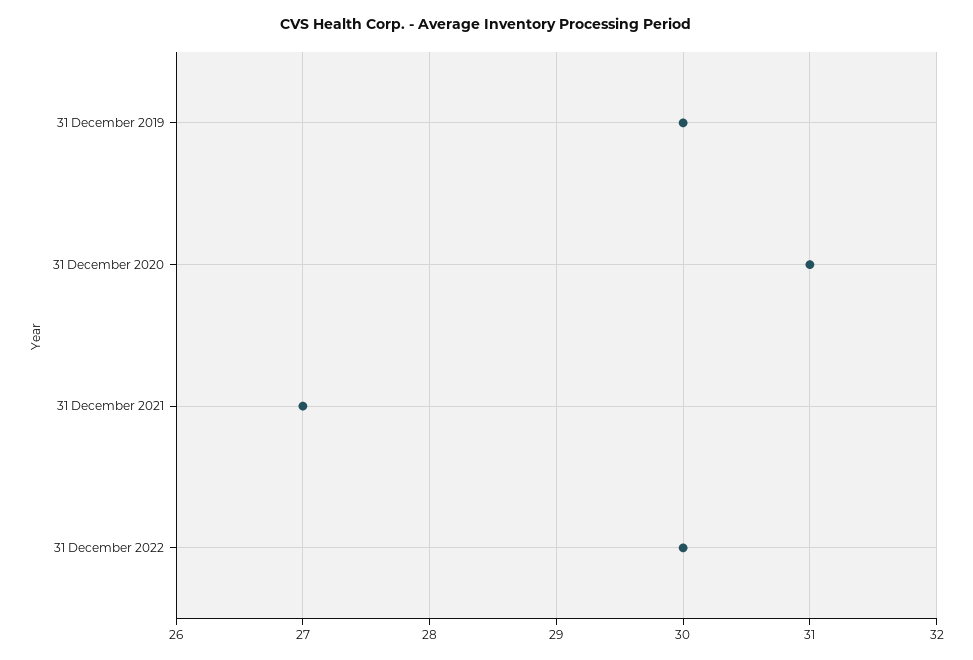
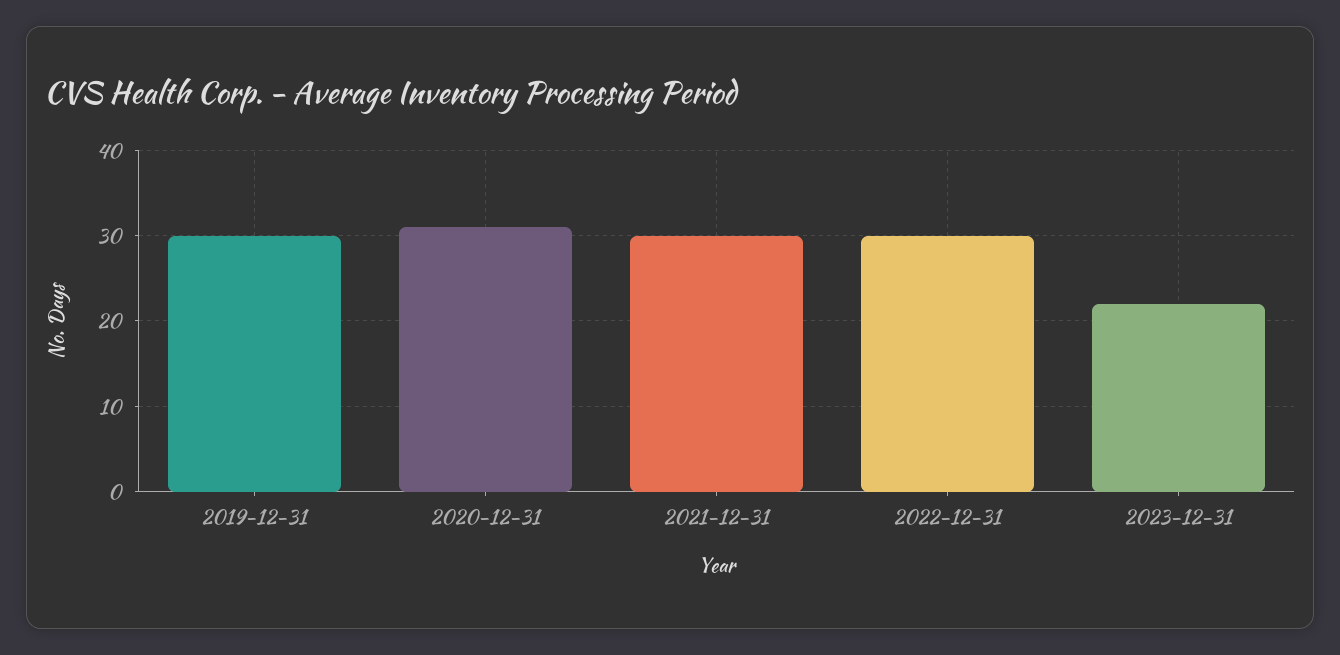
31 December 2021: 27 -> 30
2023-12-31: none -> 22

